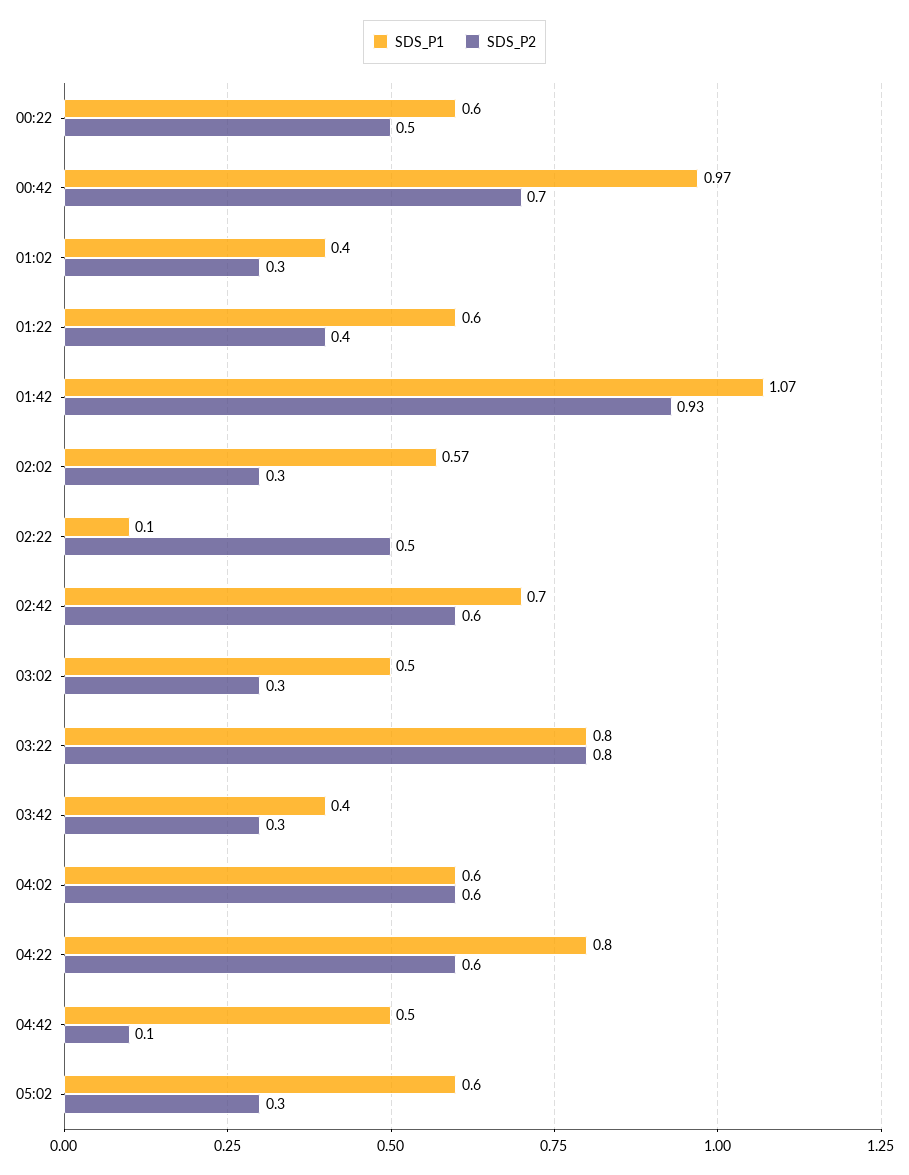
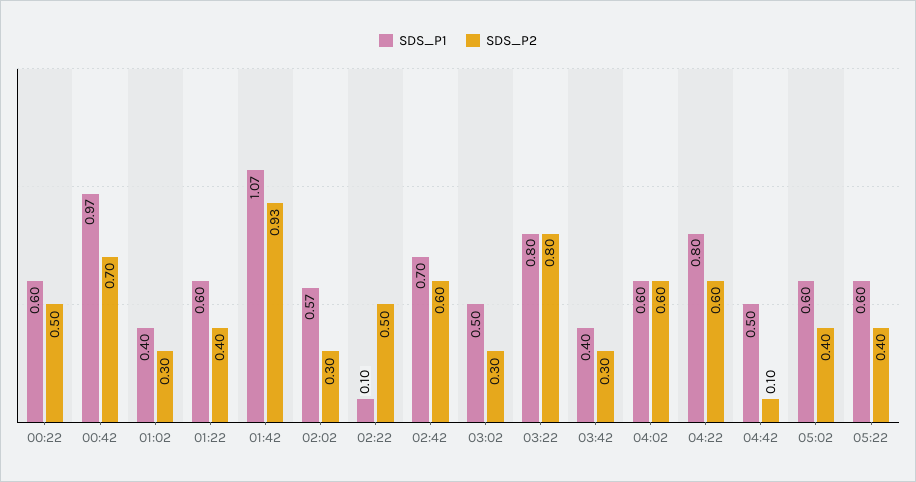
SDS_P2, 05:02: 0.3 -> 0.4
SDS_P1, 05:22: none -> 0.6
SDS_P2, 05:22: none -> 0.4

